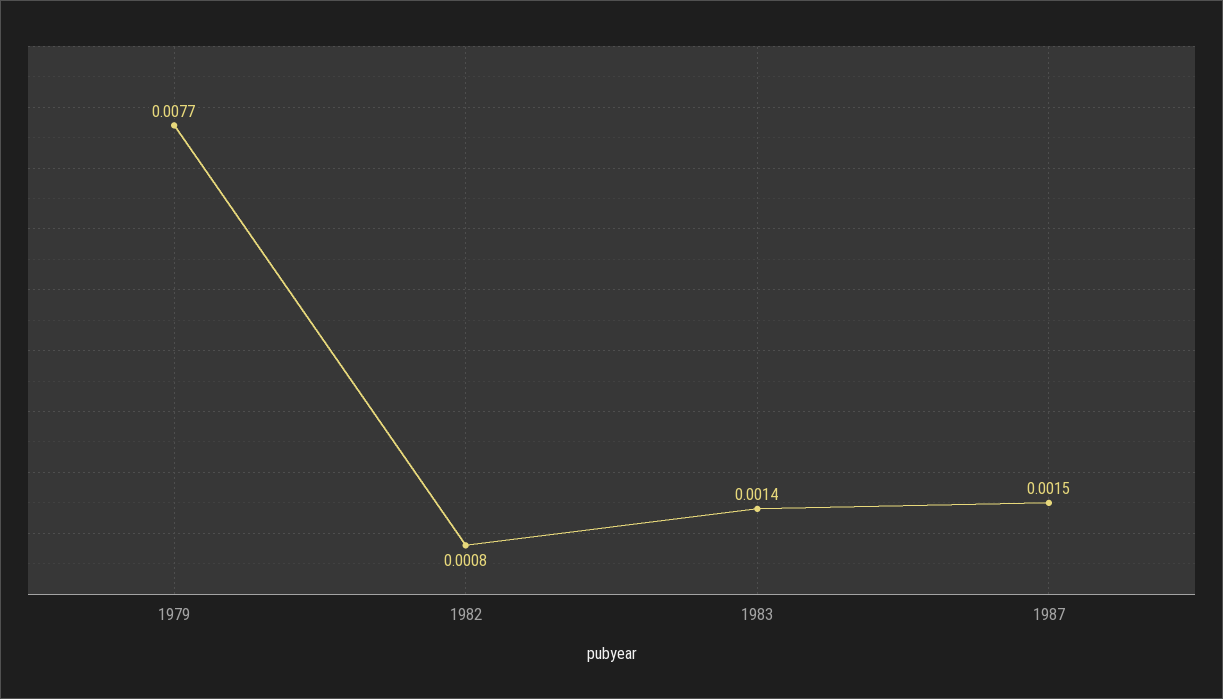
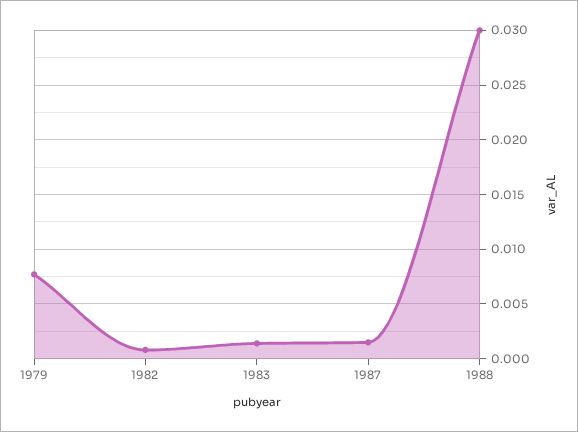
1988: none -> 0.03

